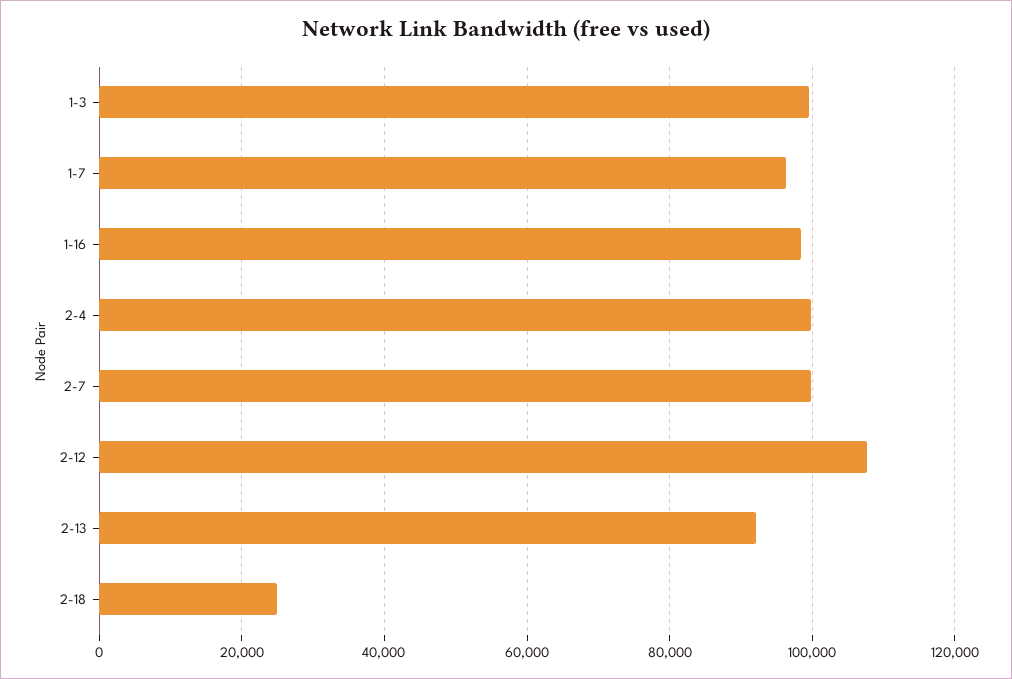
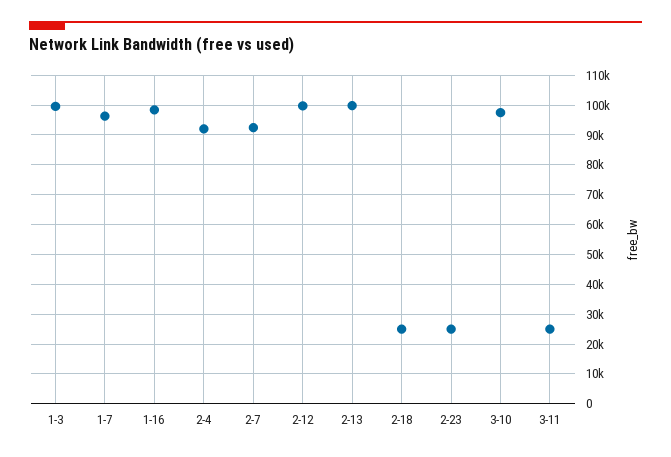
2-4: 100000 -> 92500
2-7: 100000 -> 92500
2-12: 108000 -> 100000
2-13: 92000 -> 100000
2-23: none -> 25000
3-10: none -> 97500
3-11: none -> 25000

